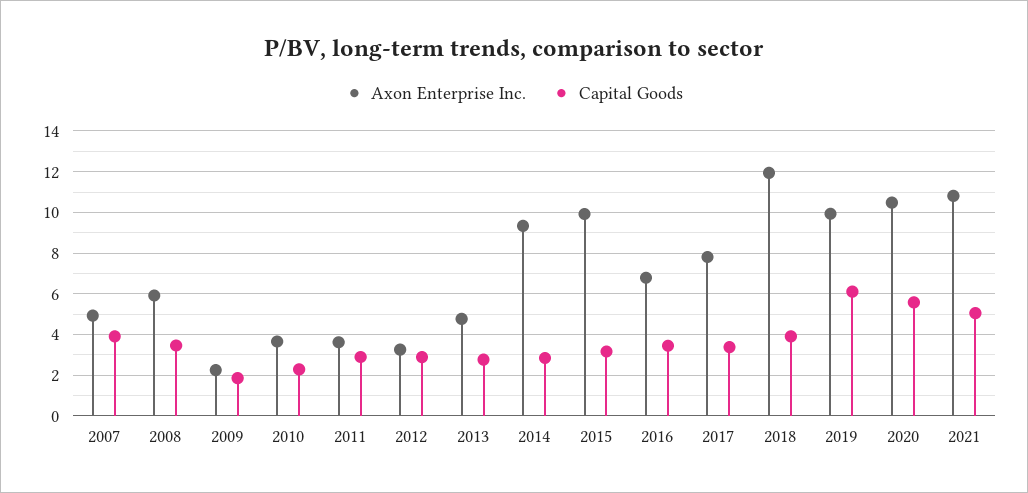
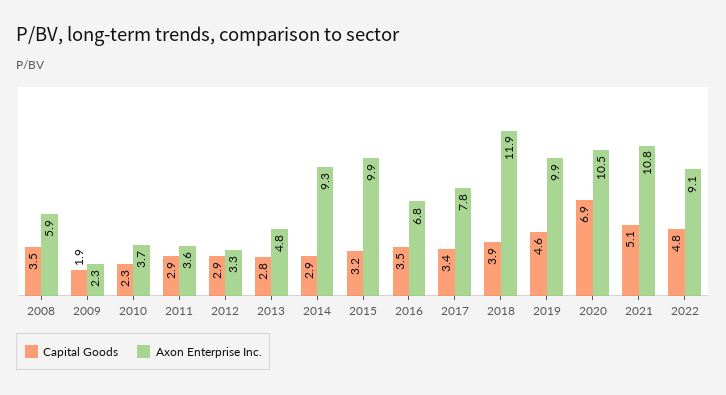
Axon Enterprise Inc., 2007: 5 -> none
Capital Goods, 2007: 4 -> none
Capital Goods, 2019: 6 -> 4.6
Capital Goods, 2020: 5.5 -> 6.9
Capital Goods, 2022: none -> 4.8
Axon Enterprise Inc., 2022: none -> 9.1

